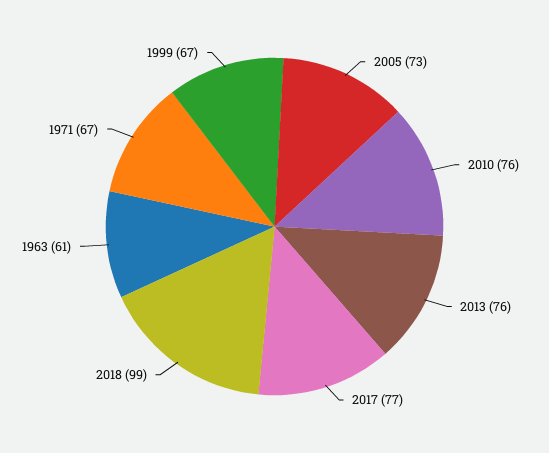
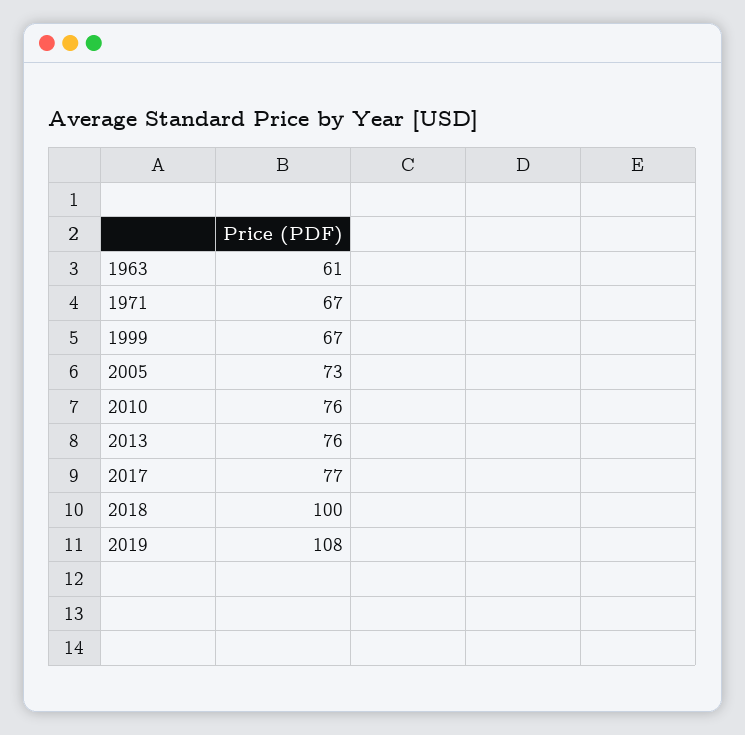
2018: 99 -> 100
2019: none -> 108

